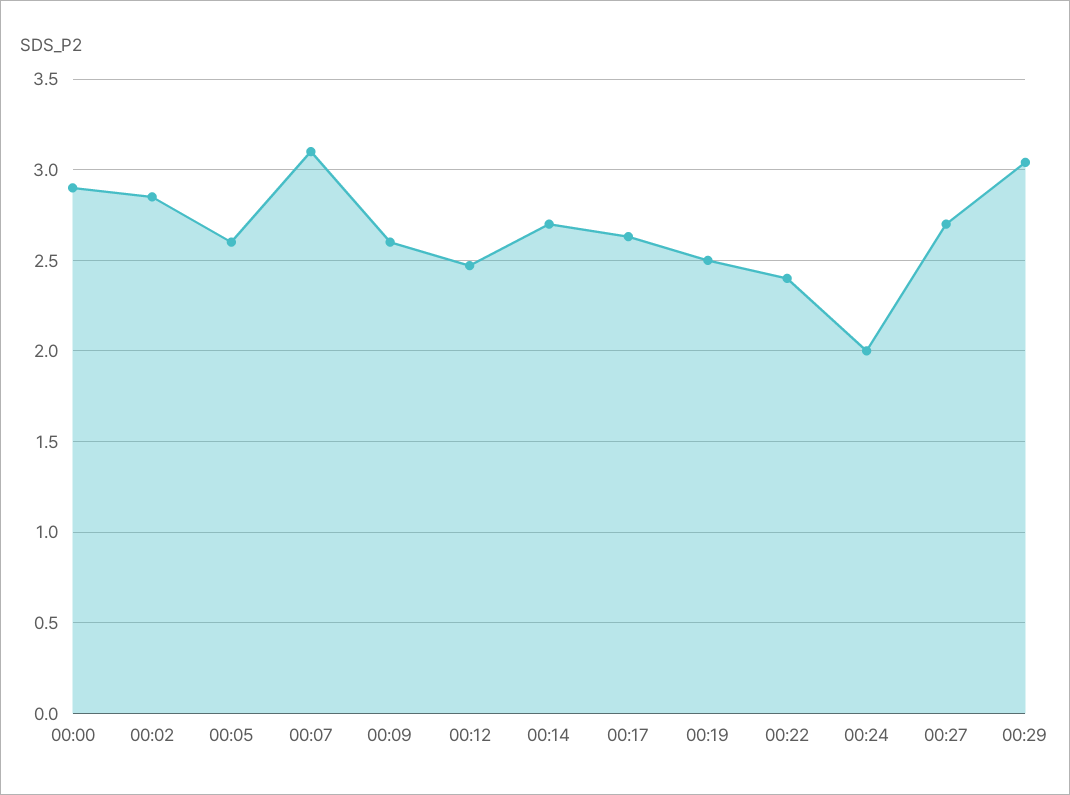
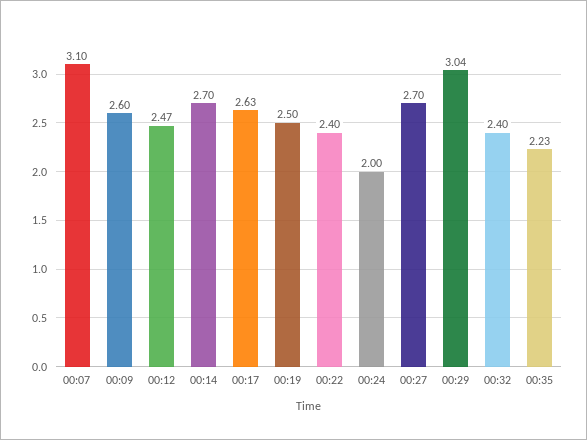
00:00: 2.9 -> none
00:02: 2.85 -> none
00:05: 2.6 -> none
00:32: none -> 2.4
00:35: none -> 2.23

